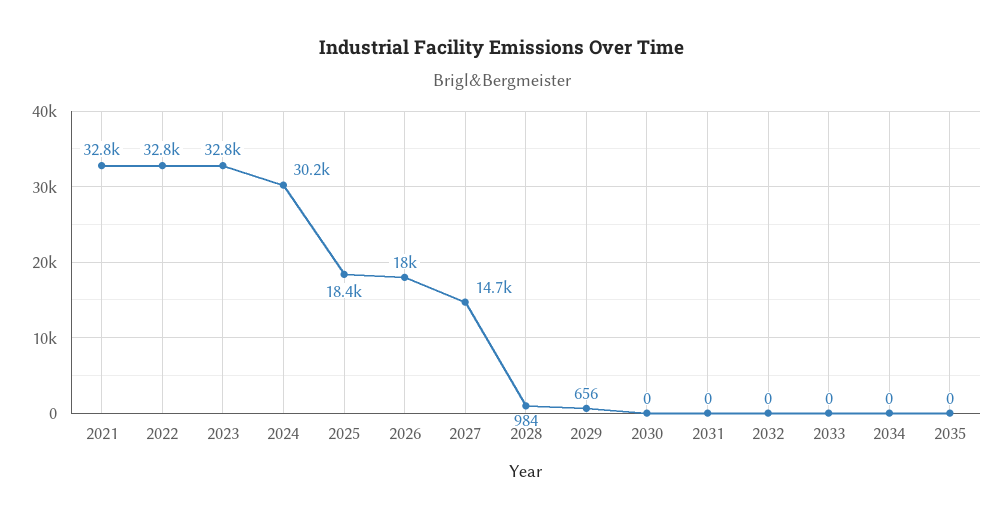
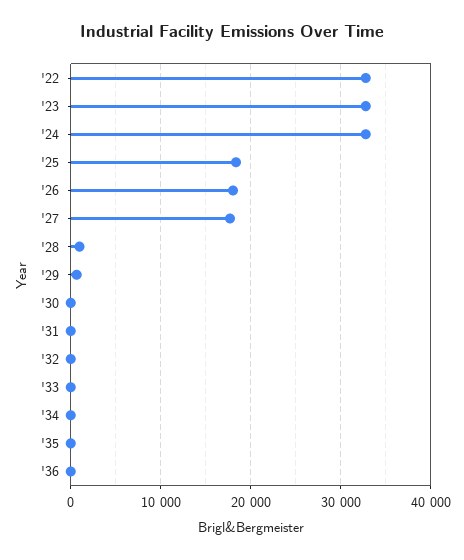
2021: 32800 -> none
2024: 30200 -> 33000
2027: 14700 -> 18000
'36: none -> 0

